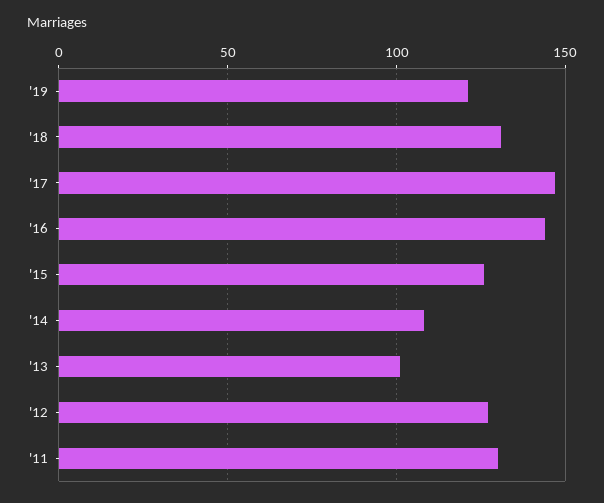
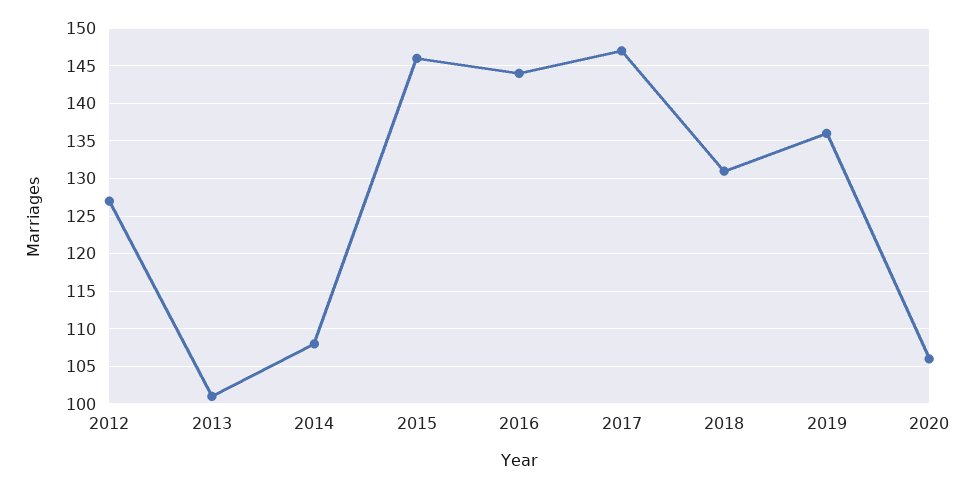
'19: 120 -> 136
'15: 125 -> 146
'11: 130 -> none
2020: none -> 106

